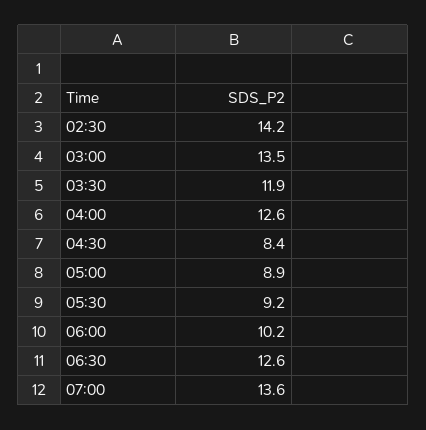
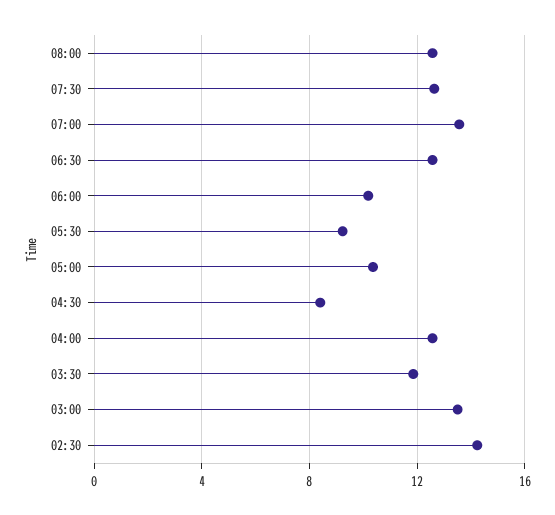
05:00: 8.9 -> 10.5
08:00: none -> 12.5
07:30: none -> 12.5

